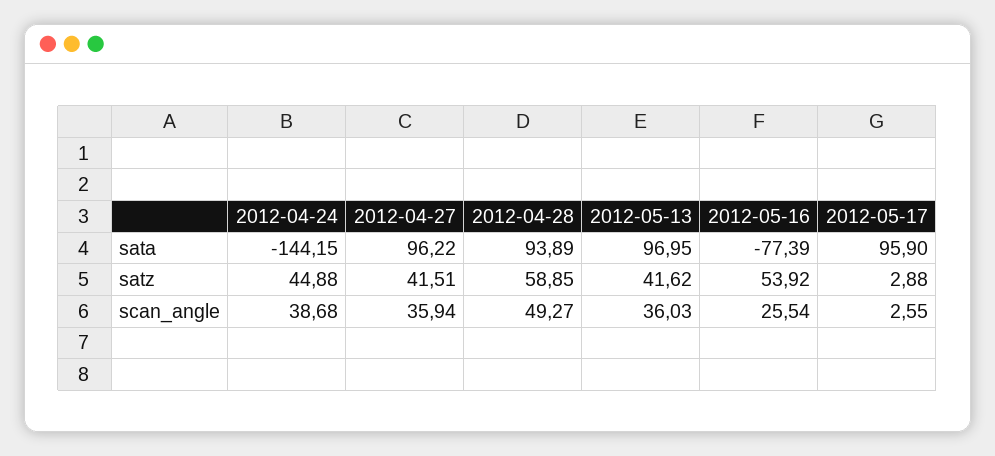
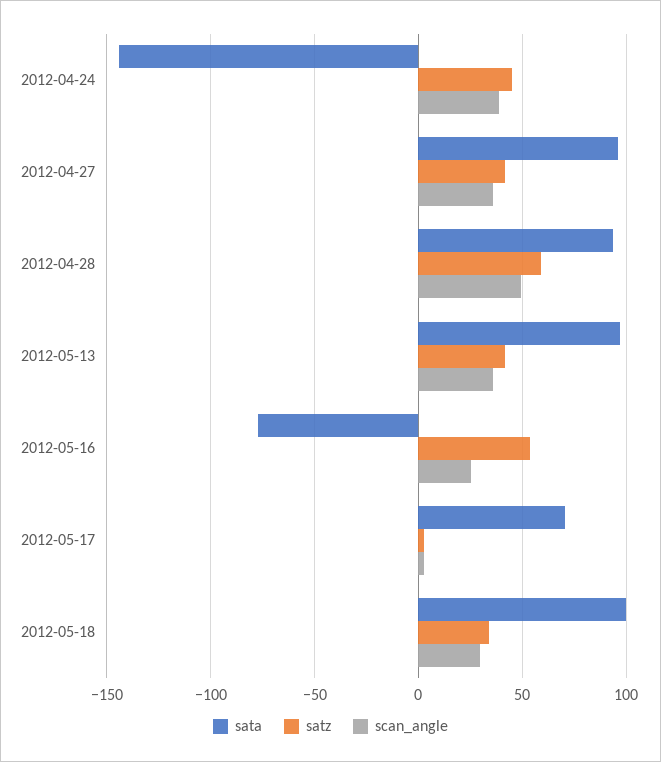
sata, 2012-05-17: 95.9 -> 70
sata, 2012-05-18: none -> 100
satz, 2012-05-18: none -> 35
scan_angle, 2012-05-18: none -> 30

